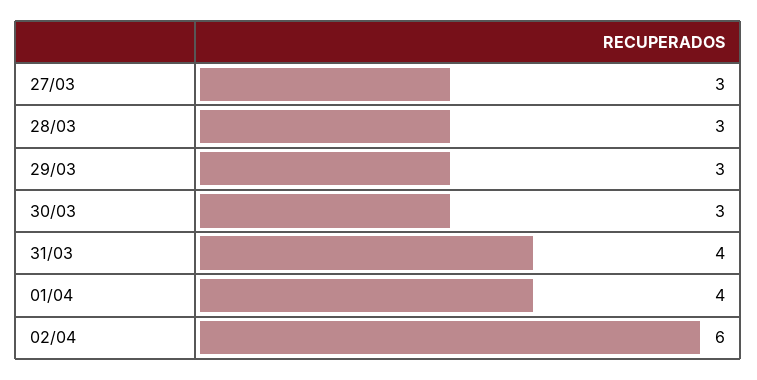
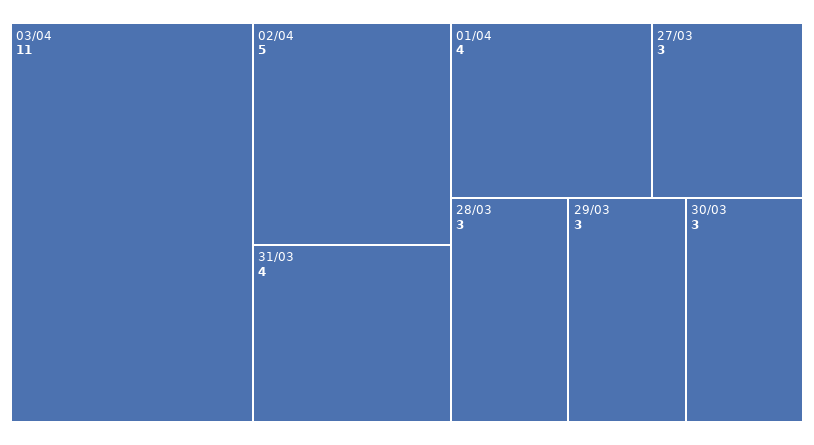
02/04: 6 -> 5
03/04: none -> 11

